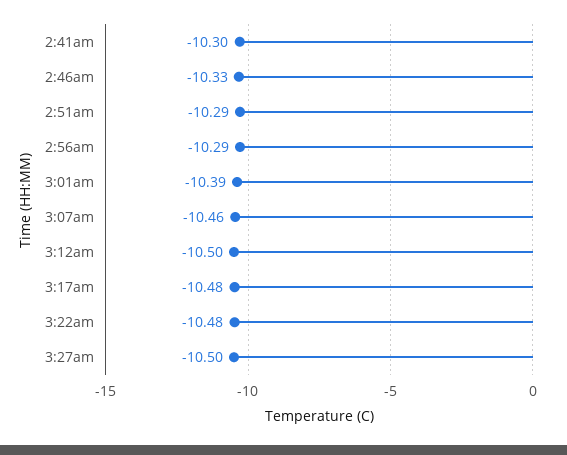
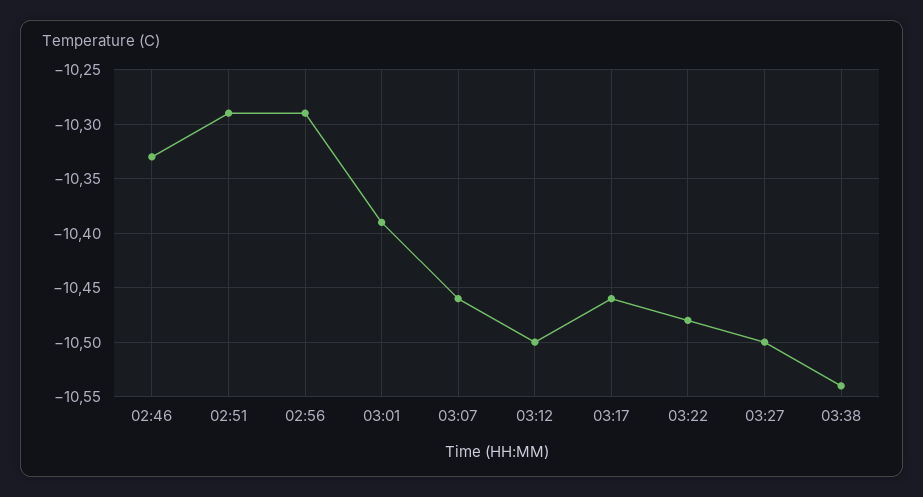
2:41am: -10.3 -> none
3:17am: -10.48 -> -10.46
03:38: none -> -10.54

